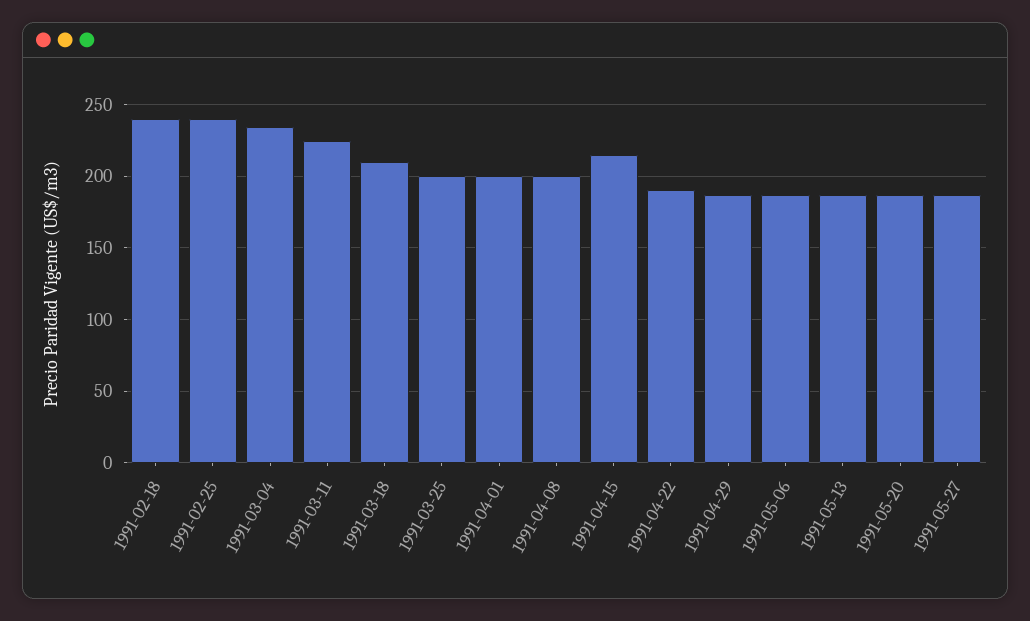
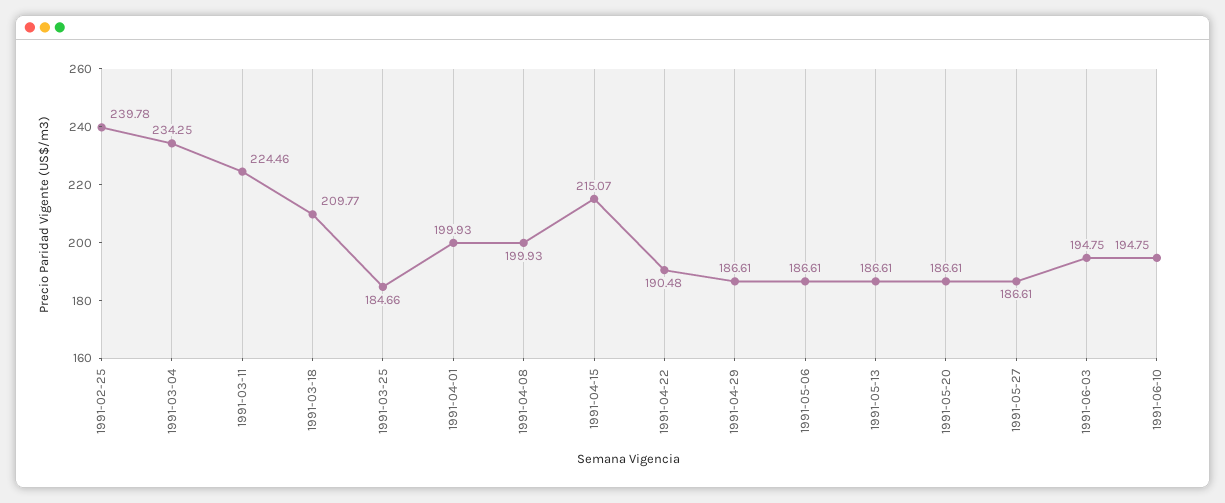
1991-02-18: 240 -> none
1991-03-25: 200 -> 184.66
1991-06-03: none -> 194.75
1991-06-10: none -> 194.75

